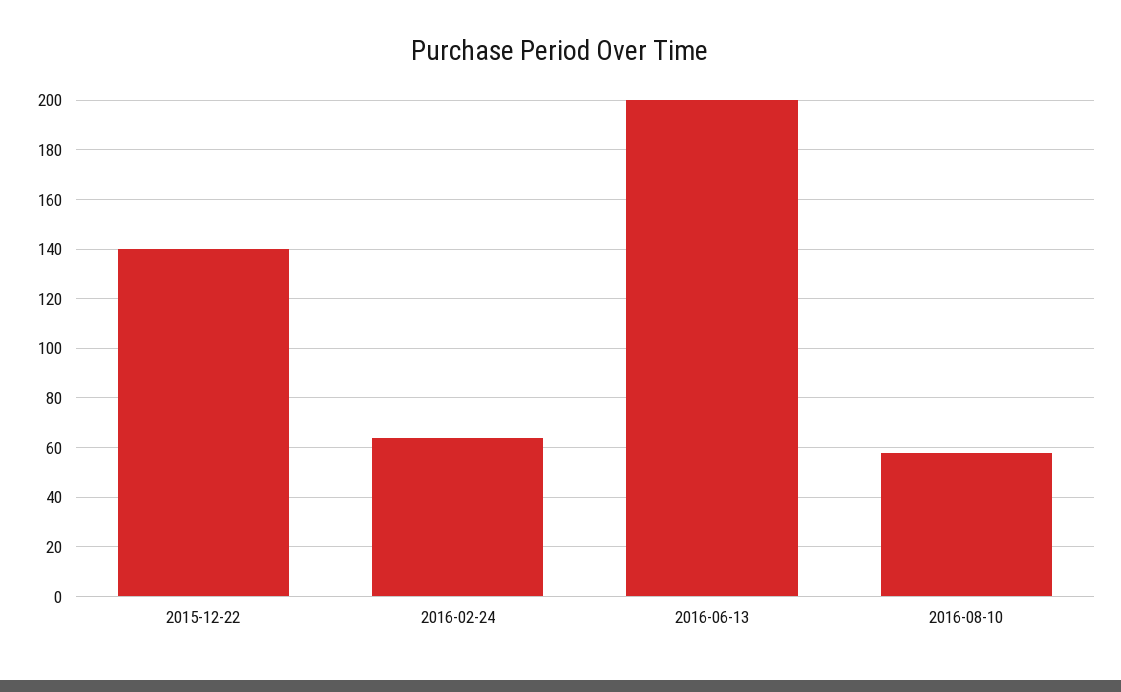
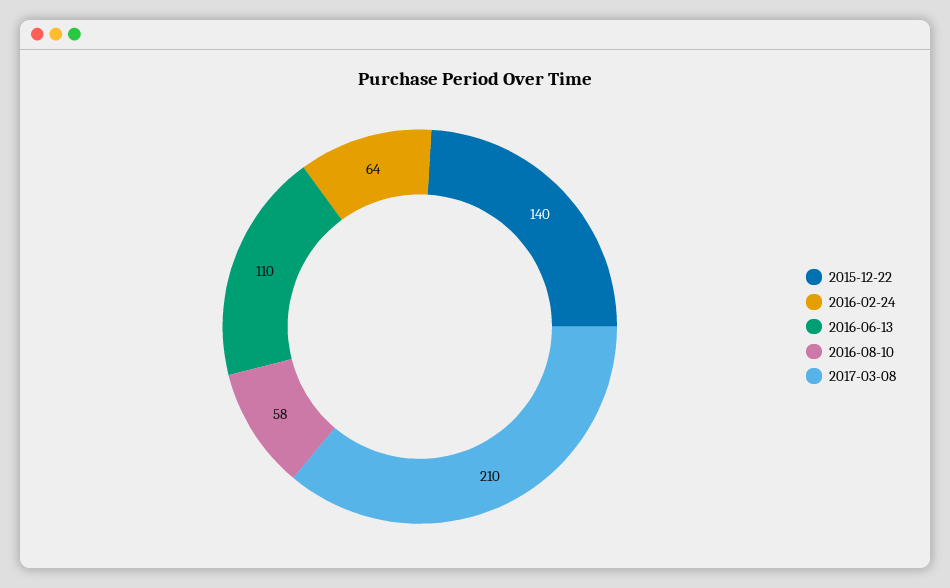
2016-06-13: 200 -> 110
2017-03-08: none -> 210

